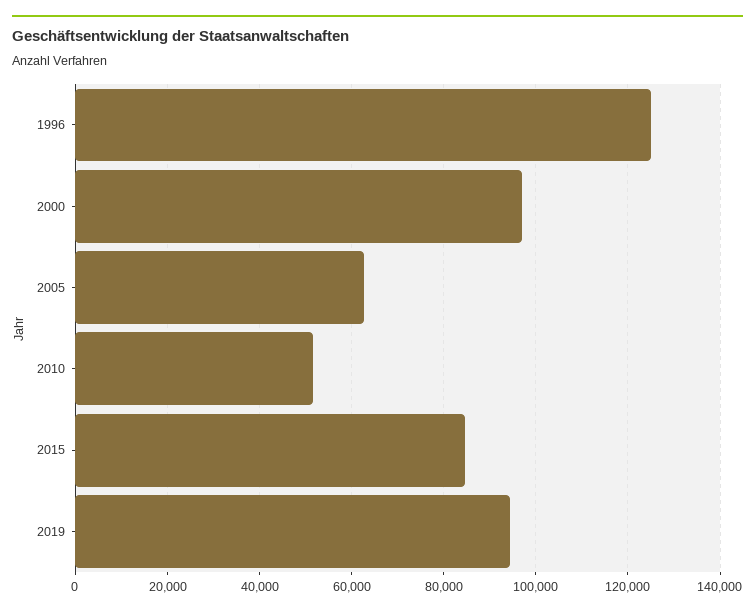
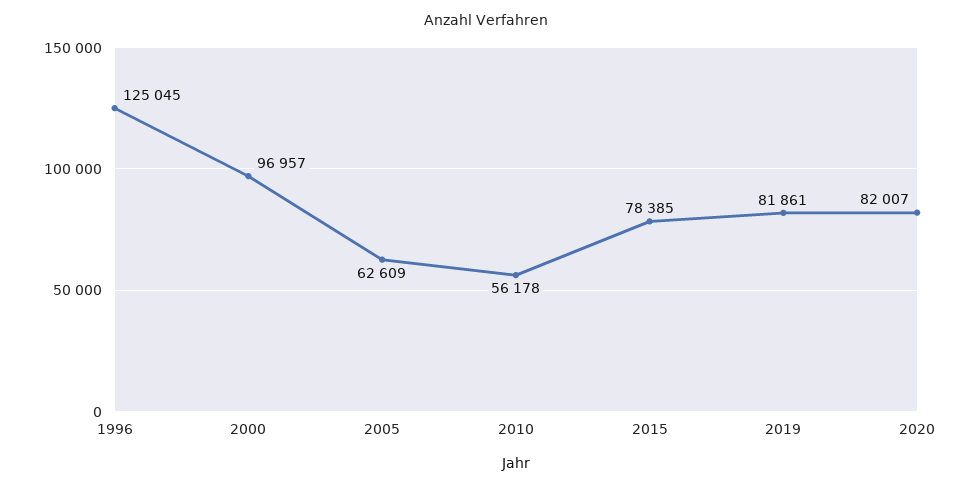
2010: 52000 -> 56178
2015: 84000 -> 78385
2019: 94000 -> 81861
2020: none -> 82007

